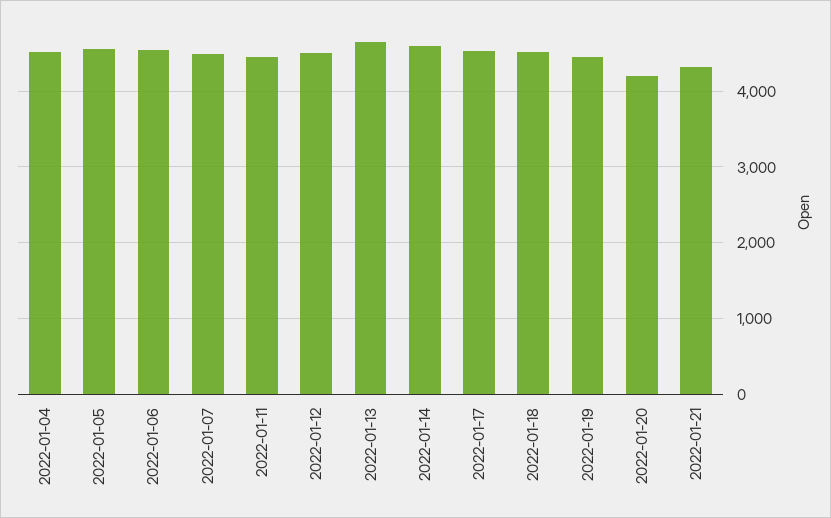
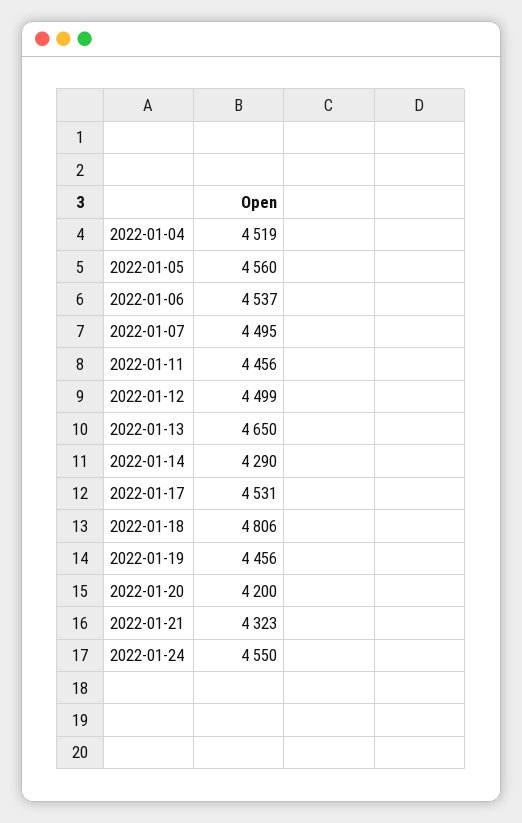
2022-01-14: 4600 -> 4290
2022-01-18: 4500 -> 4806
2022-01-24: none -> 4550

